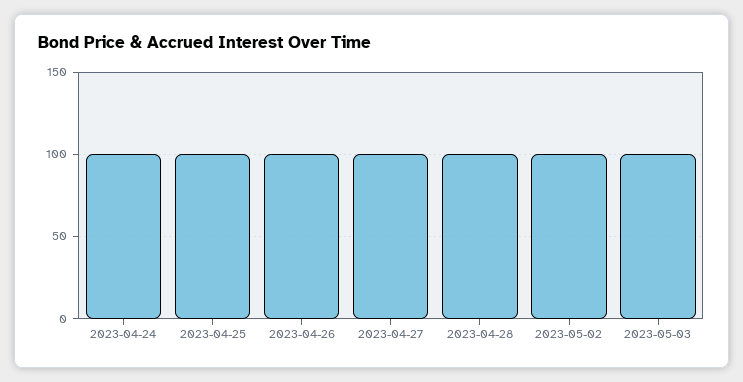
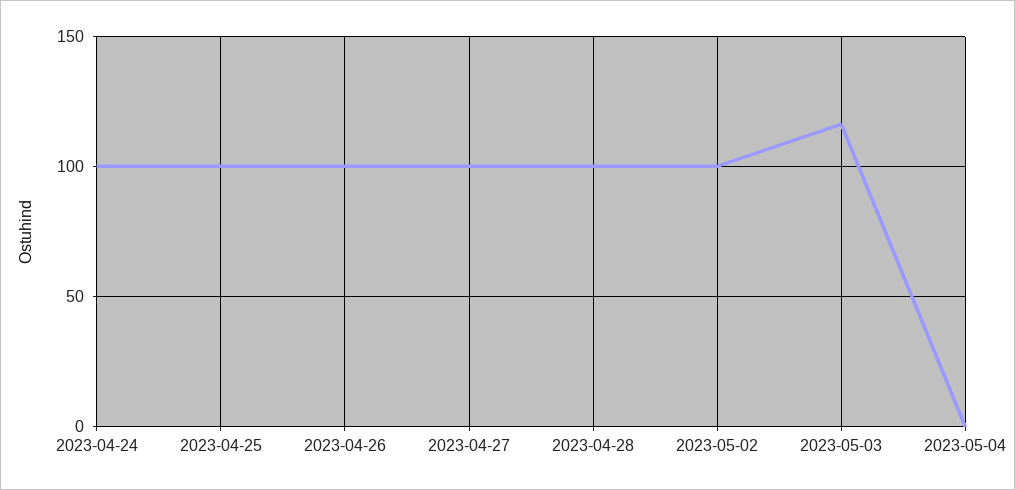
2023-05-03: 100 -> 115
2023-05-04: none -> 0

